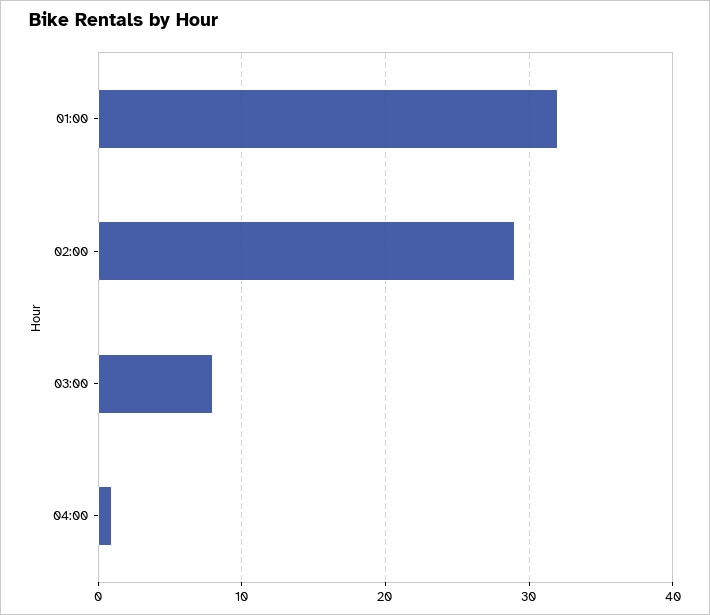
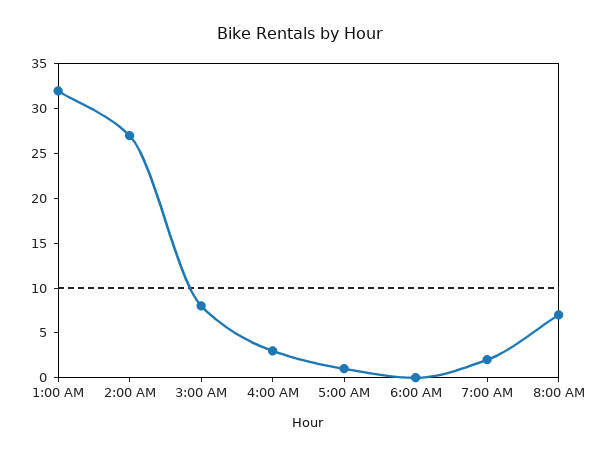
02:00: 29 -> 27
04:00: 1 -> 3
5:00 AM: none -> 1
6:00 AM: none -> 0
7:00 AM: none -> 2
8:00 AM: none -> 7

